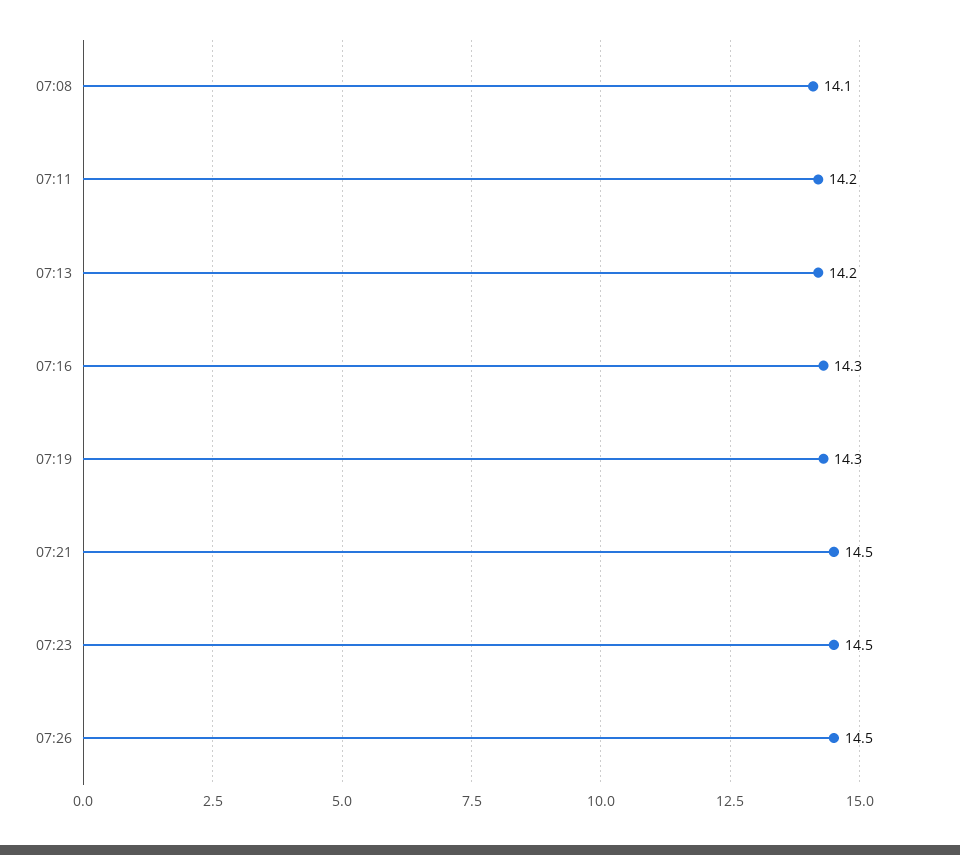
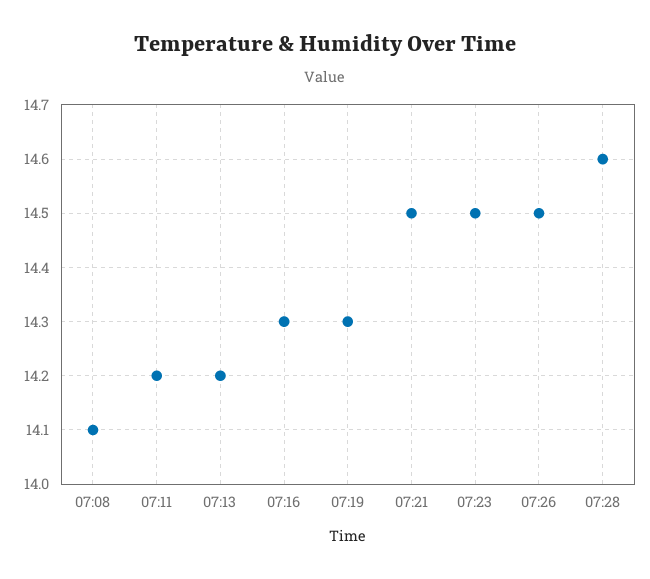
07:28: none -> 14.6

